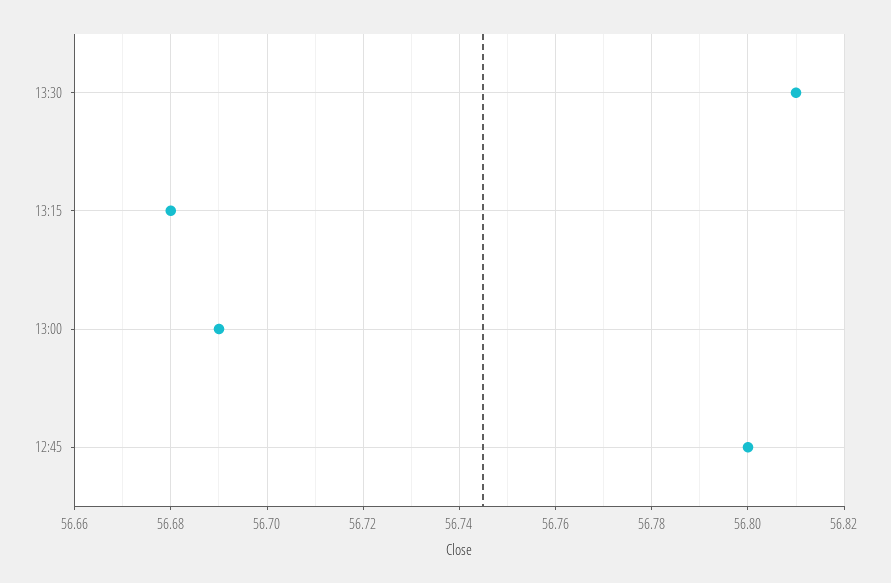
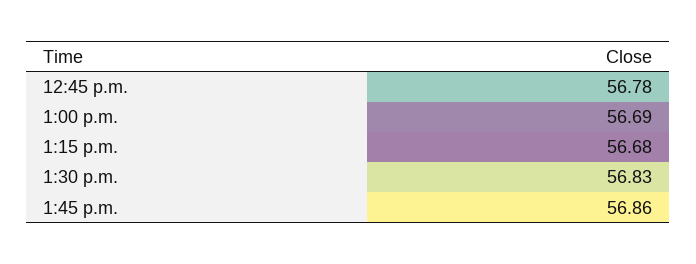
13:30: 56.81 -> 56.83
12:45: 56.8 -> 56.78
1:45 p.m.: none -> 56.86

